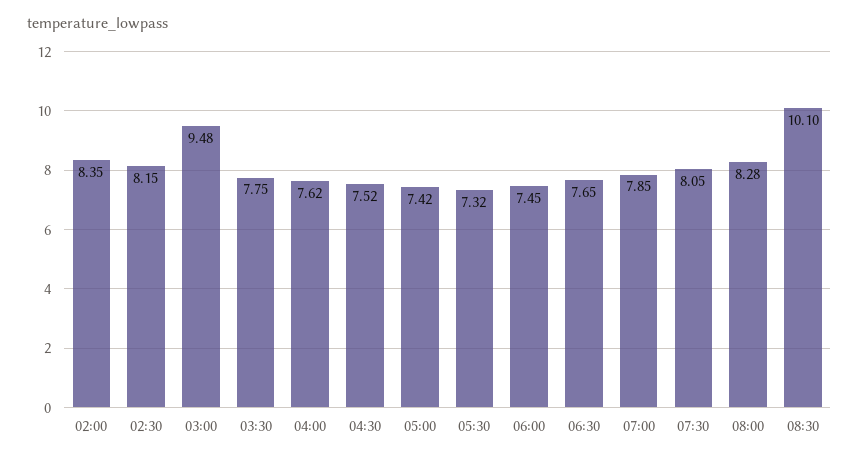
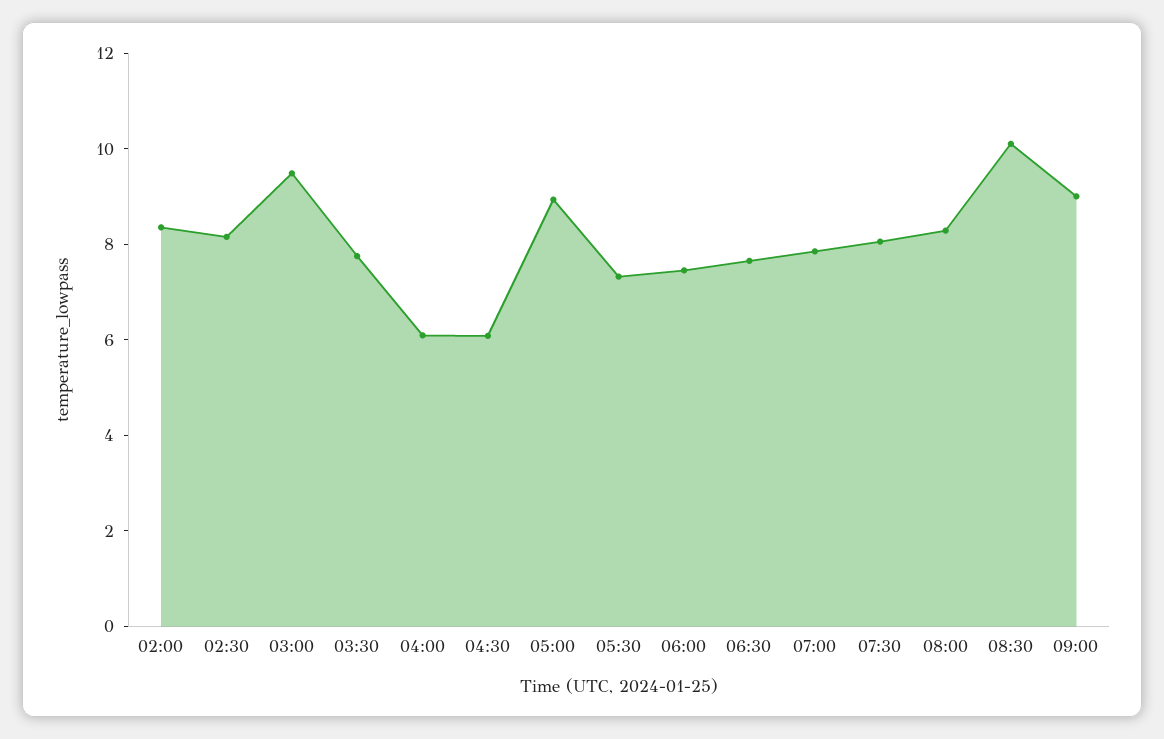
04:00: 7.62 -> 6
04:30: 7.52 -> 6
05:00: 7.42 -> 9
09:00: none -> 9

